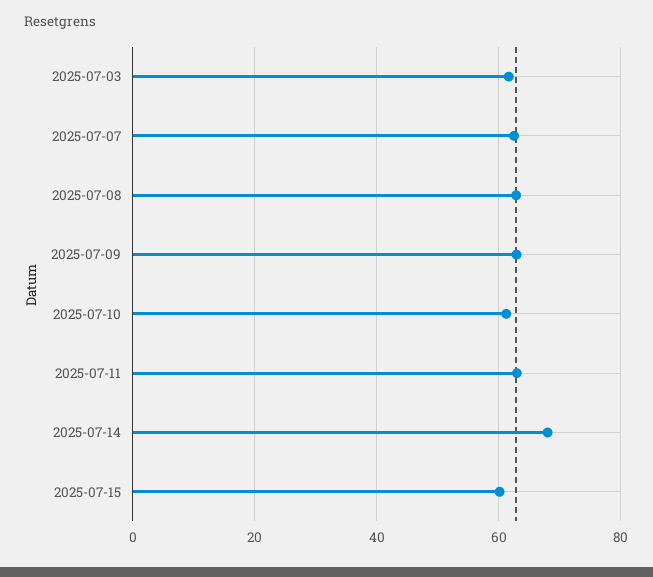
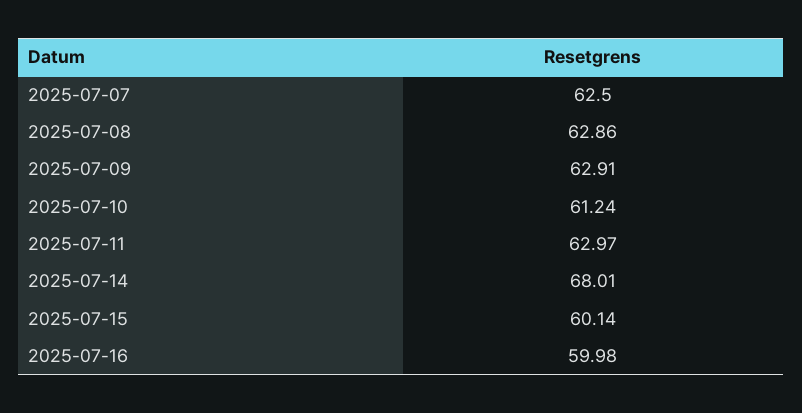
2025-07-03: 62 -> none
2025-07-16: none -> 59.98

